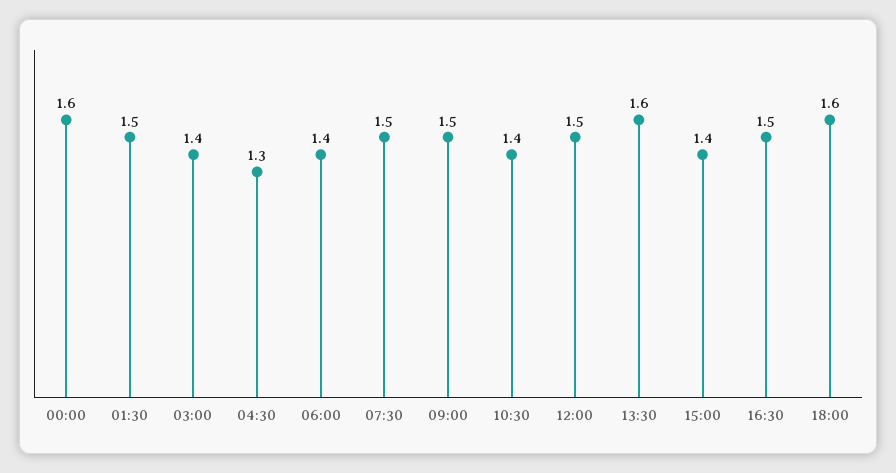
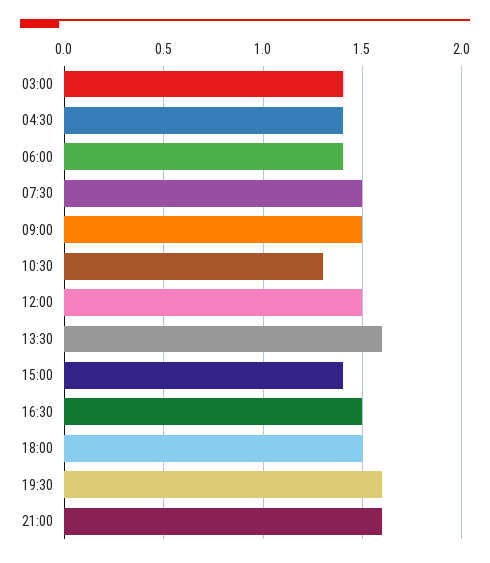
00:00: 1.6 -> none
01:30: 1.5 -> none
04:30: 1.3 -> 1.4
10:30: 1.4 -> 1.3
18:00: 1.6 -> 1.5
19:30: none -> 1.6
21:00: none -> 1.6

